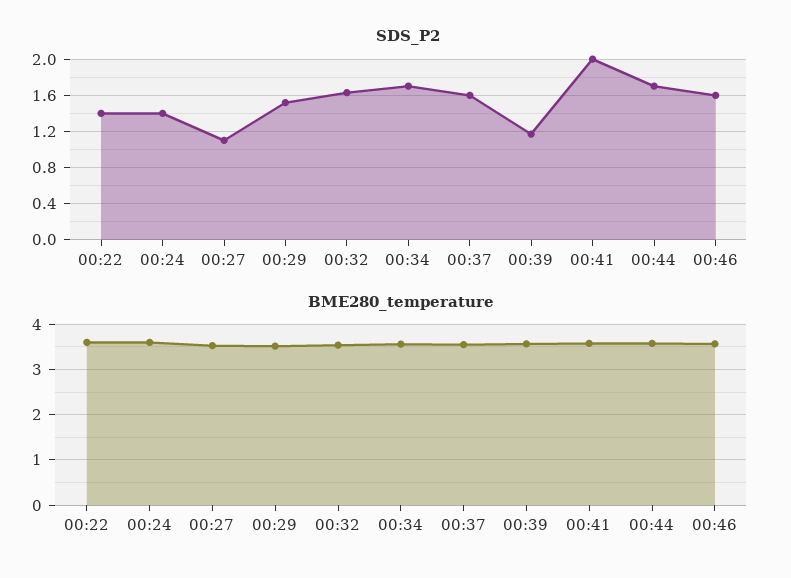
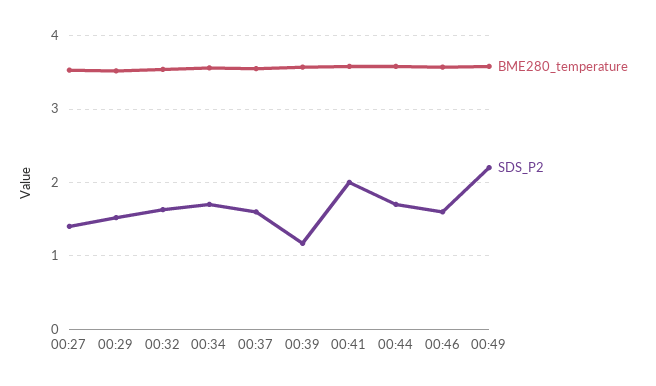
SDS_P2, 00:22: 1.4 -> none
SDS_P2, 00:24: 1.4 -> none
SDS_P2, 00:27: 1.1 -> 1.4
BME280_temperature, 00:22: 3.6 -> none
BME280_temperature, 00:24: 3.6 -> none
BME280_temperature, 00:49: none -> 3.6
SDS_P2, 00:49: none -> 2.2

